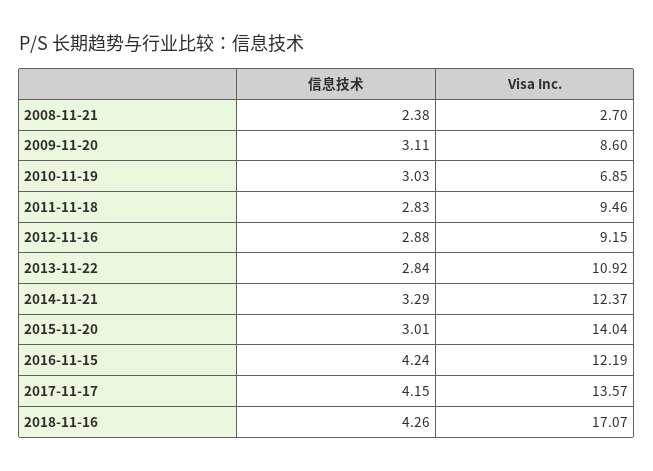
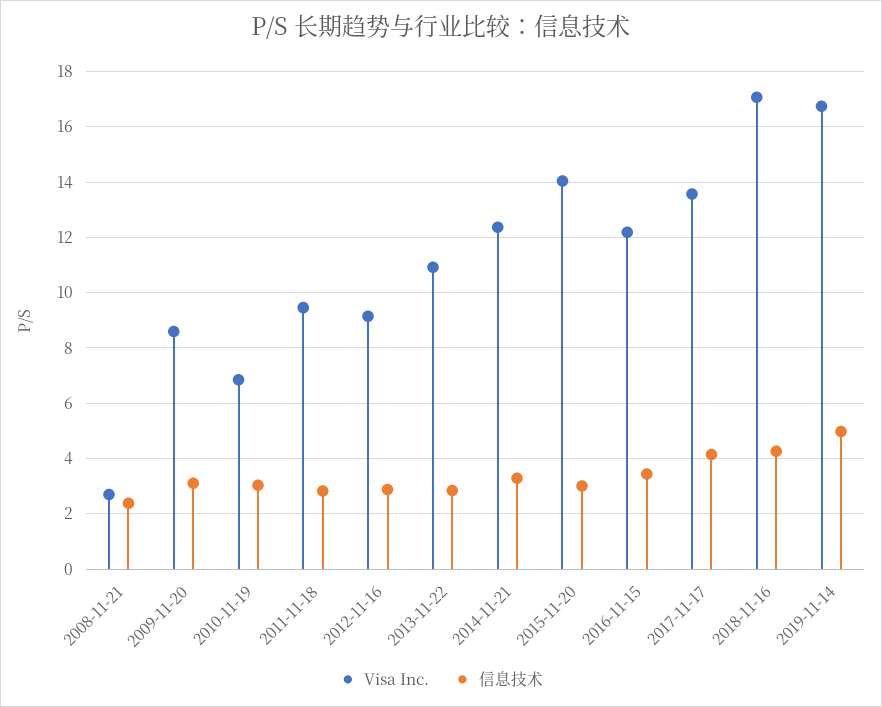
信息技术, 2016-11-15: 4.24 -> 3.5
Visa Inc., 2019-11-14: none -> 16.75
信息技术, 2019-11-14: none -> 5

